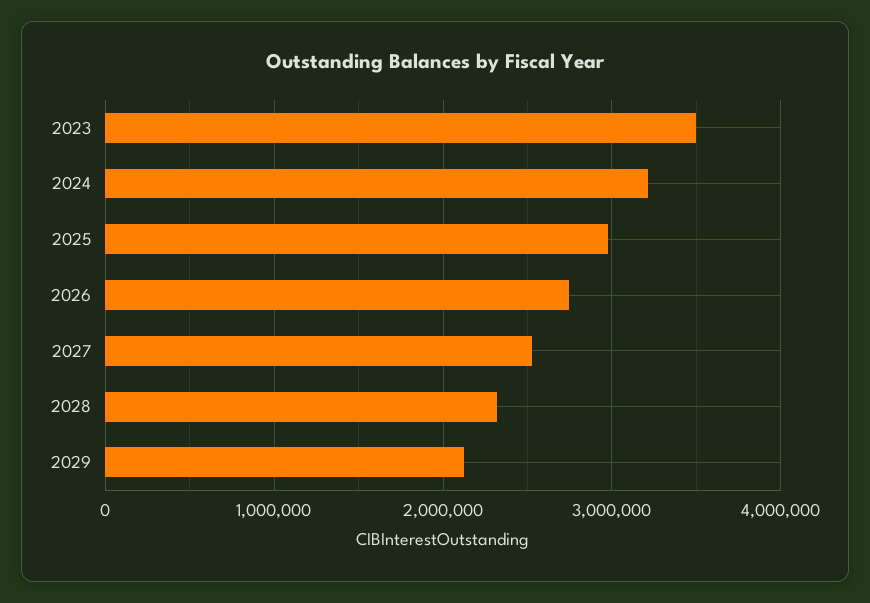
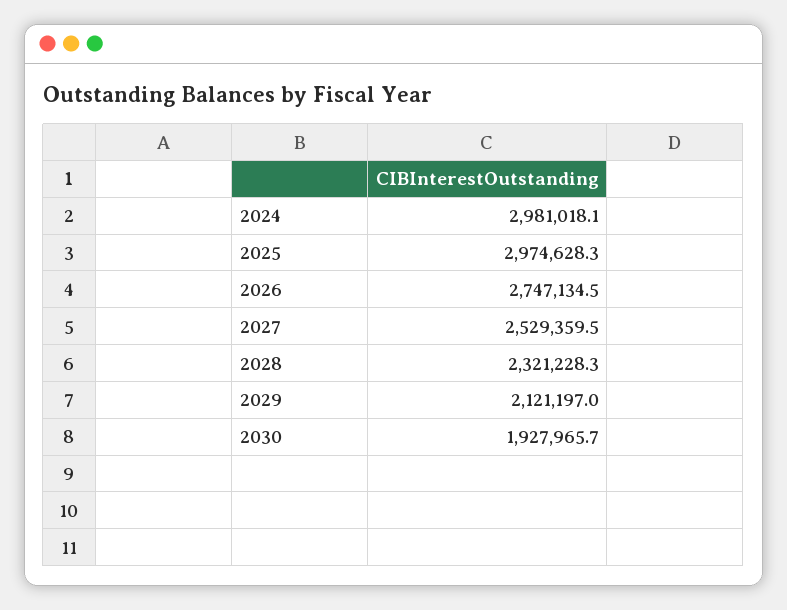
2023: 3500000 -> none
2024: 3200000 -> 2981018.1
2030: none -> 1927965.7

